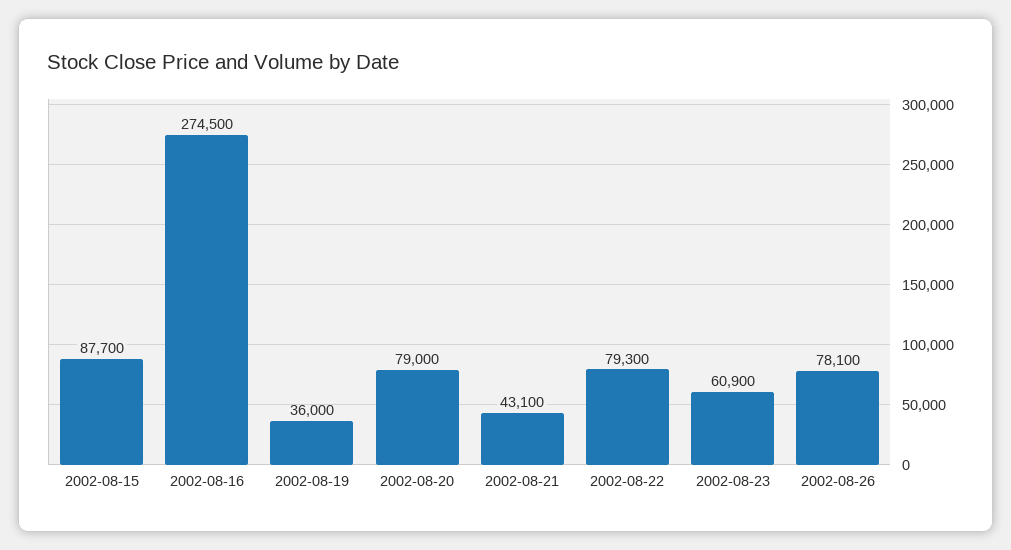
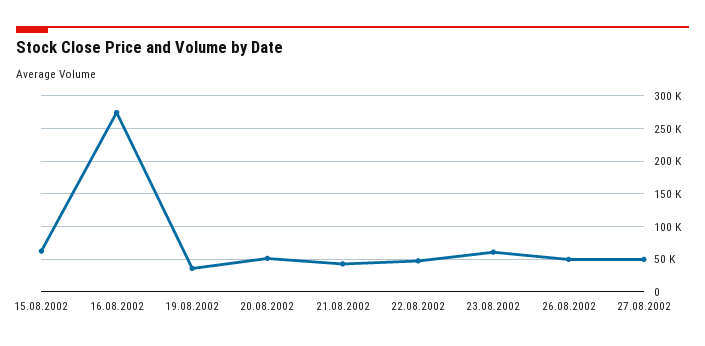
2002-08-15: 87700 -> 60000
2002-08-20: 79000 -> 50000
2002-08-22: 79300 -> 50000
2002-08-26: 78100 -> 50000
27.08.2002: none -> 50000

